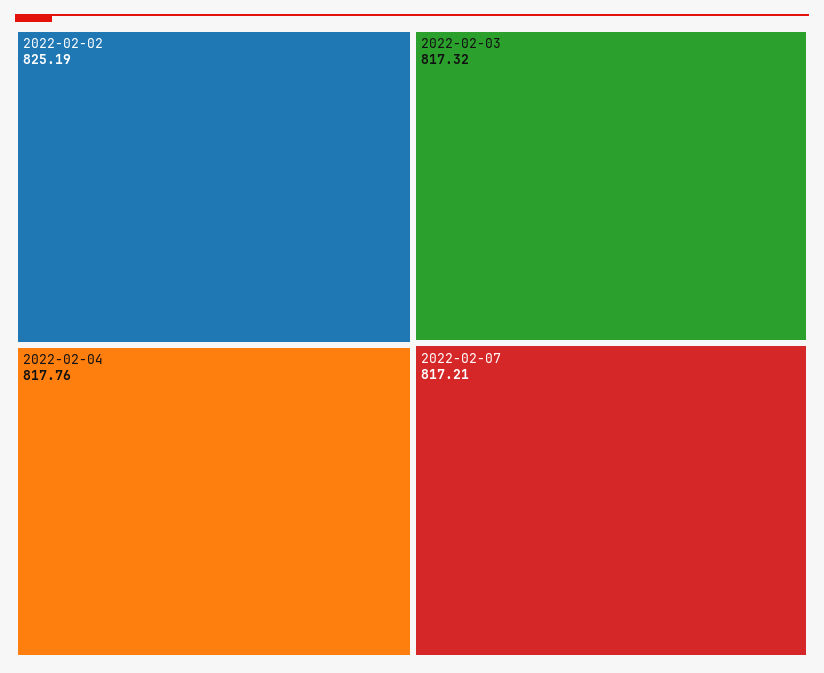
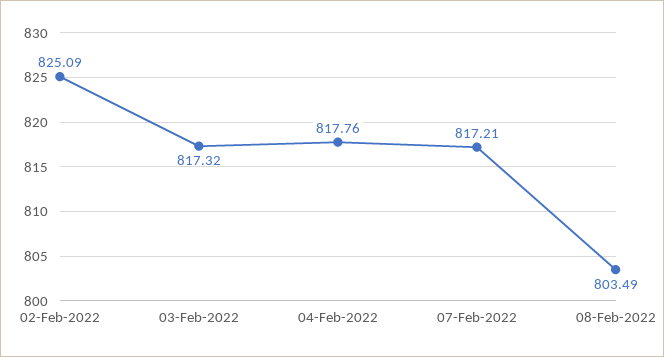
2022-02-02: 825.19 -> 825.09
08-Feb-2022: none -> 803.49

